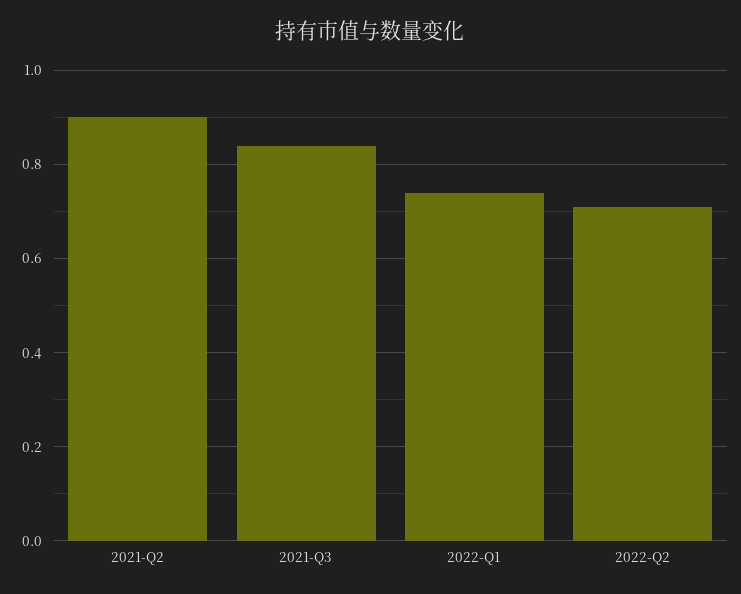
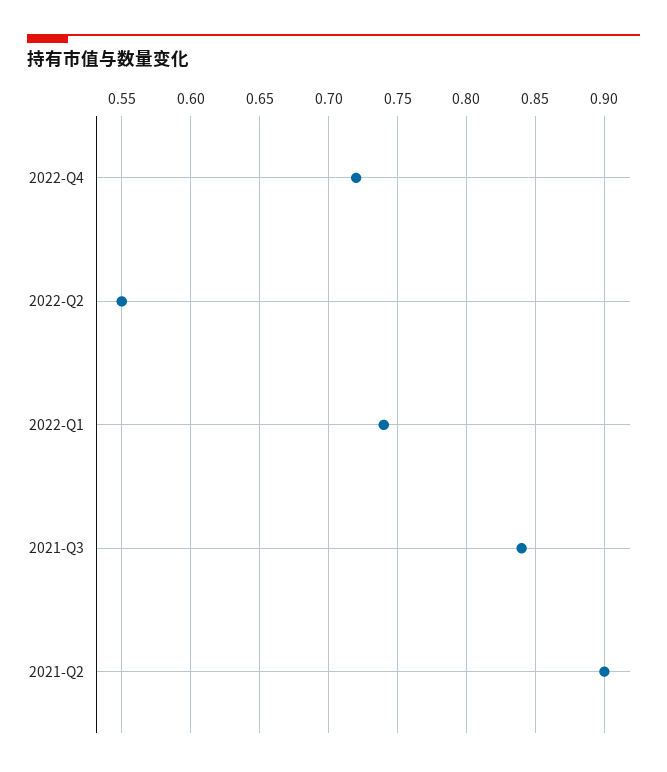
2022-Q2: 0.7 -> 0.55
2022-Q4: none -> 0.72

